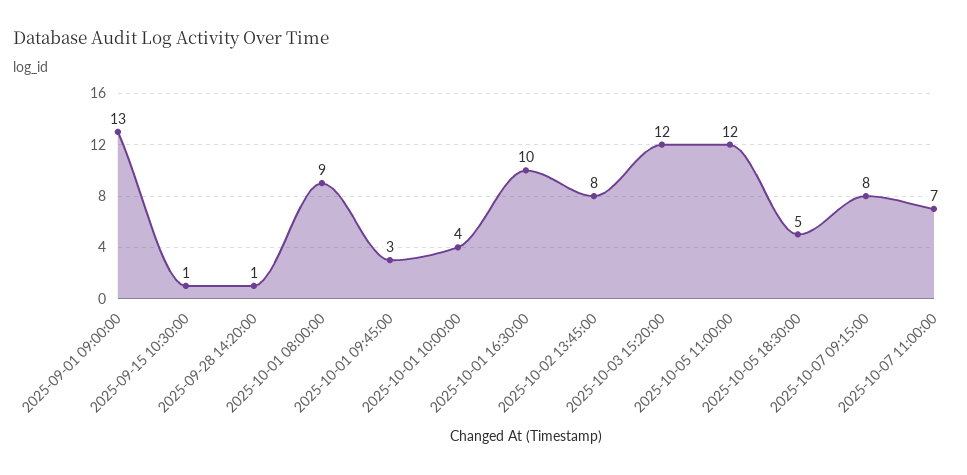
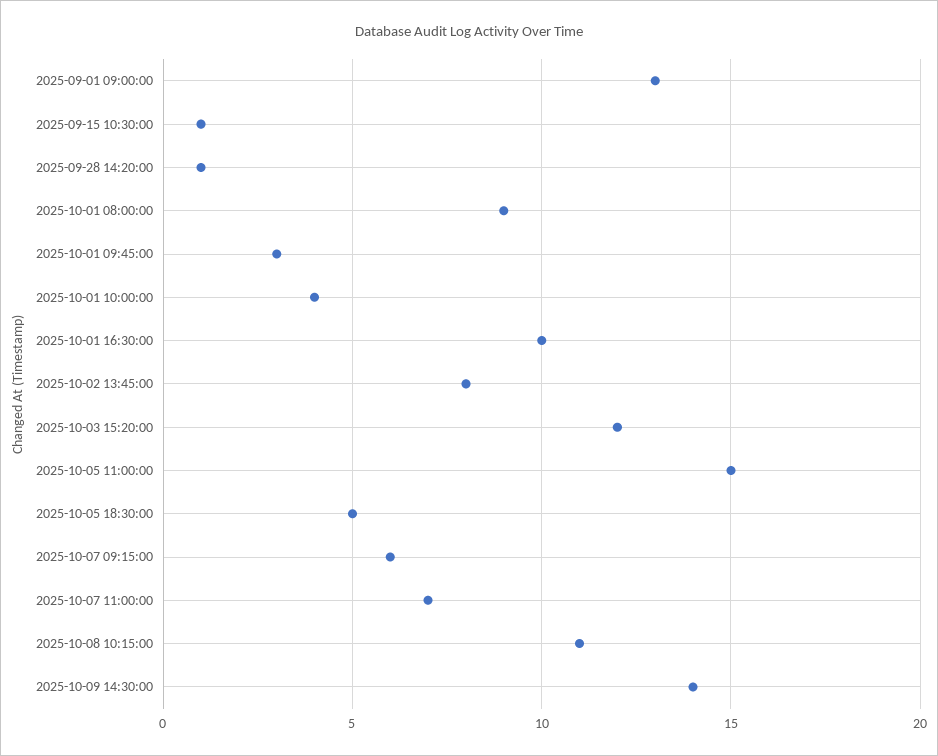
2025-10-05 11:00:00: 12 -> 15
2025-10-07 09:15:00: 8 -> 6
2025-10-08 10:15:00: none -> 11
2025-10-09 14:30:00: none -> 14

